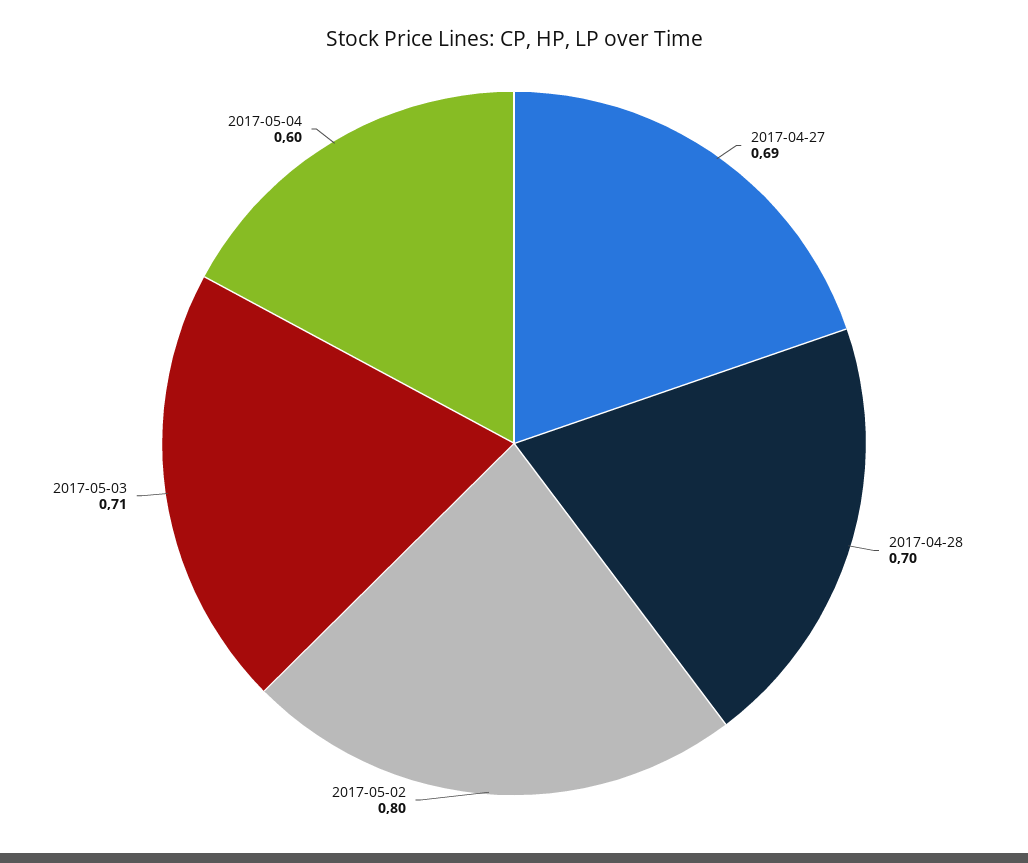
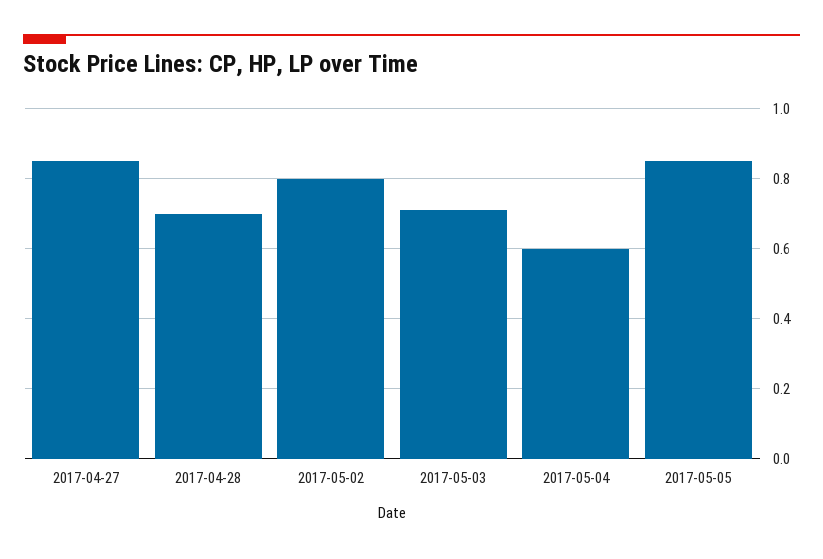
2017-04-27: 0.69 -> 0.85
2017-05-05: none -> 0.85

